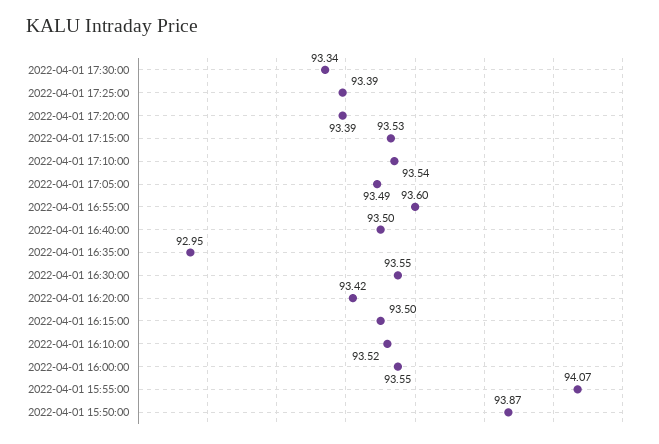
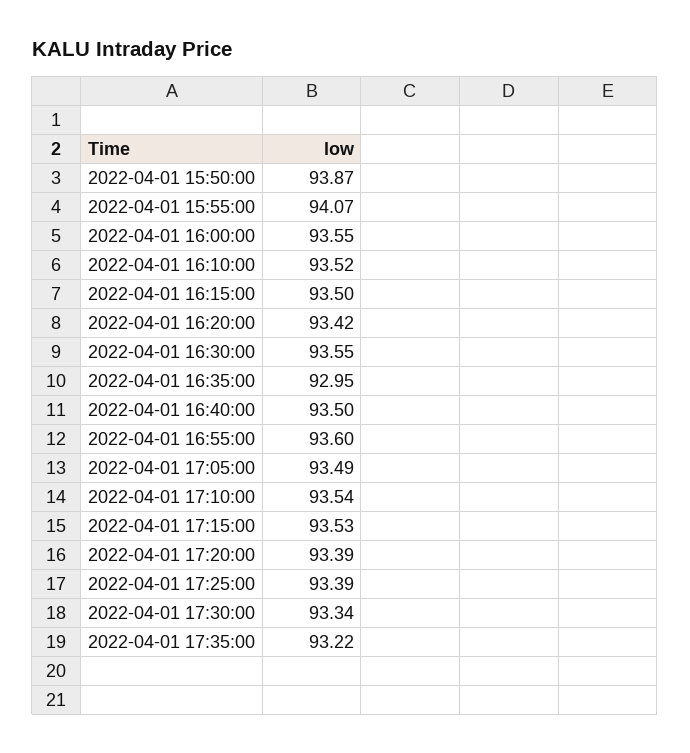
2022-04-01 17:35:00: none -> 93.22

